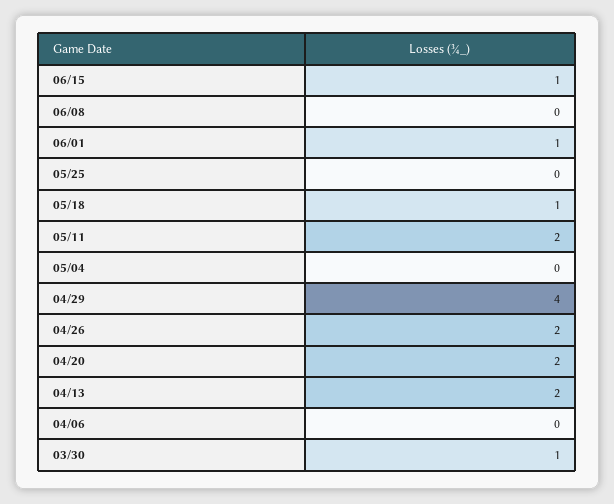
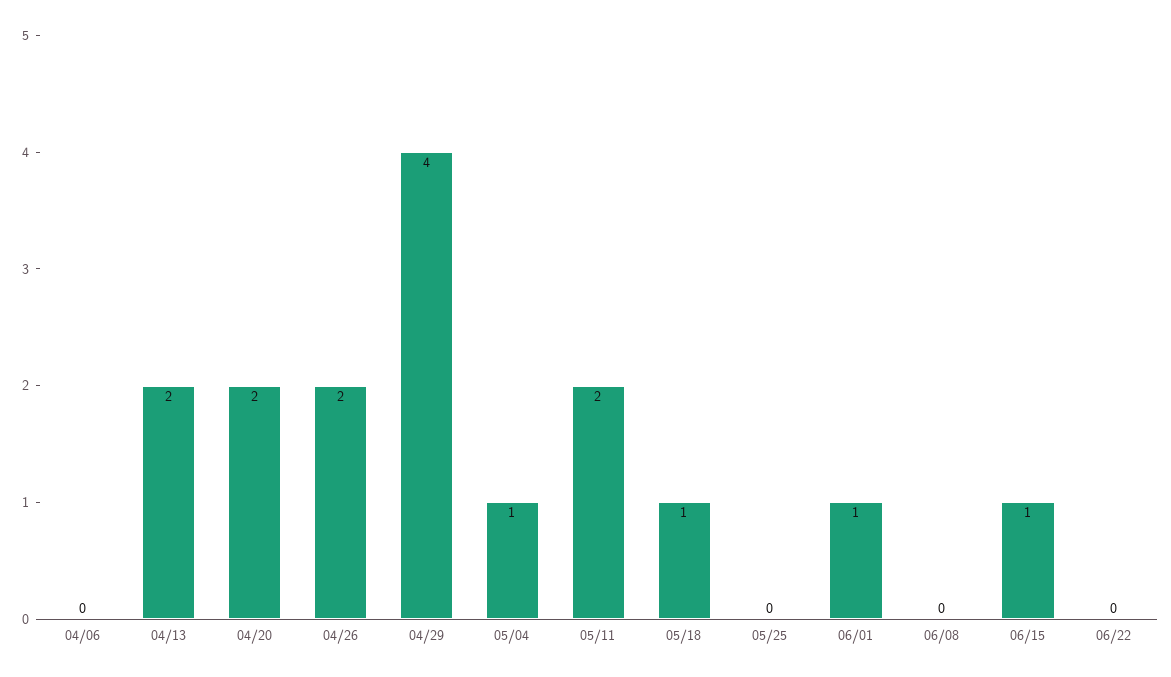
05/04: 0 -> 1
03/30: 1 -> none
06/22: none -> 0

